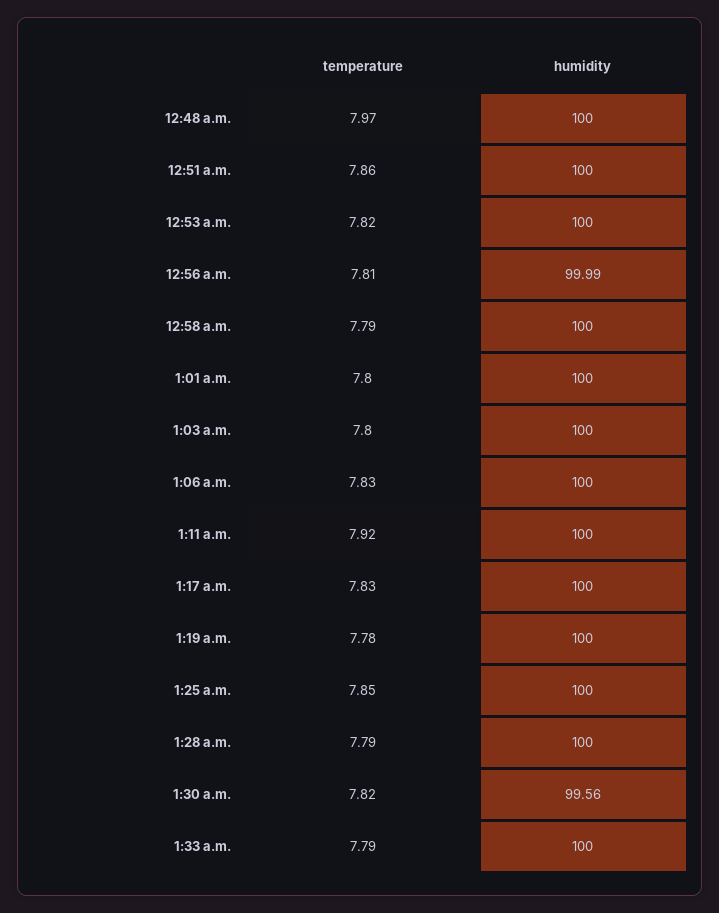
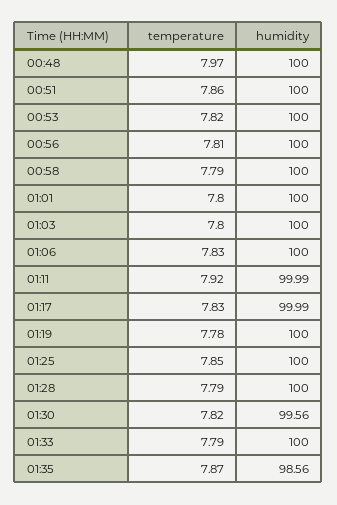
humidity, 12:56 a.m.: 99.99 -> 100
humidity, 1:11 a.m.: 100 -> 99.99
humidity, 1:17 a.m.: 100 -> 99.99
temperature, 01:35: none -> 7.87
humidity, 01:35: none -> 98.56

